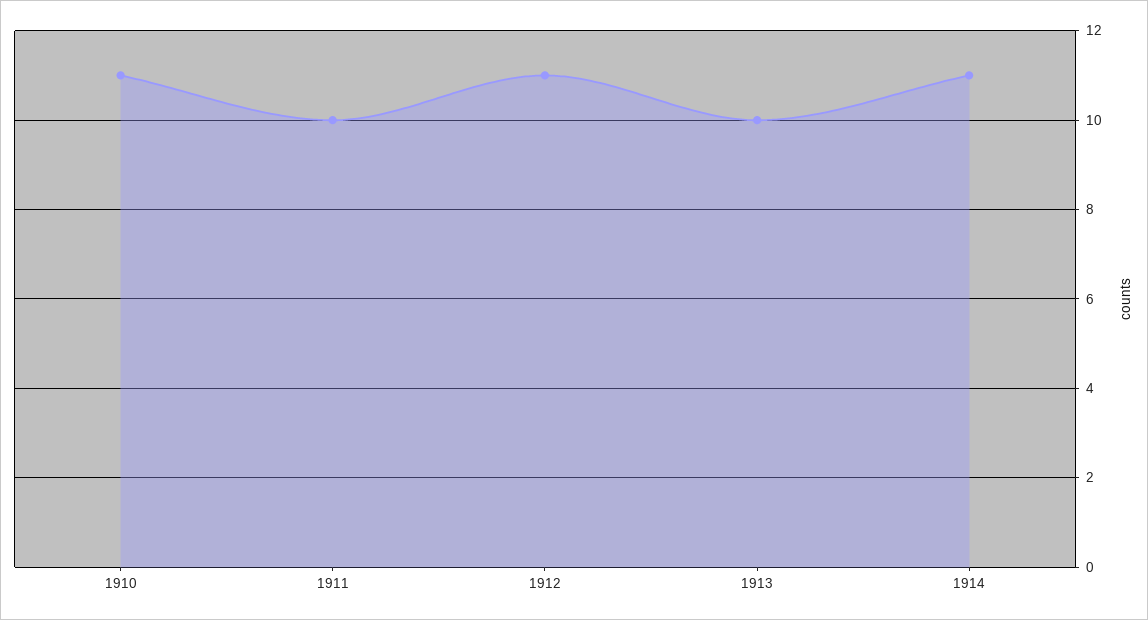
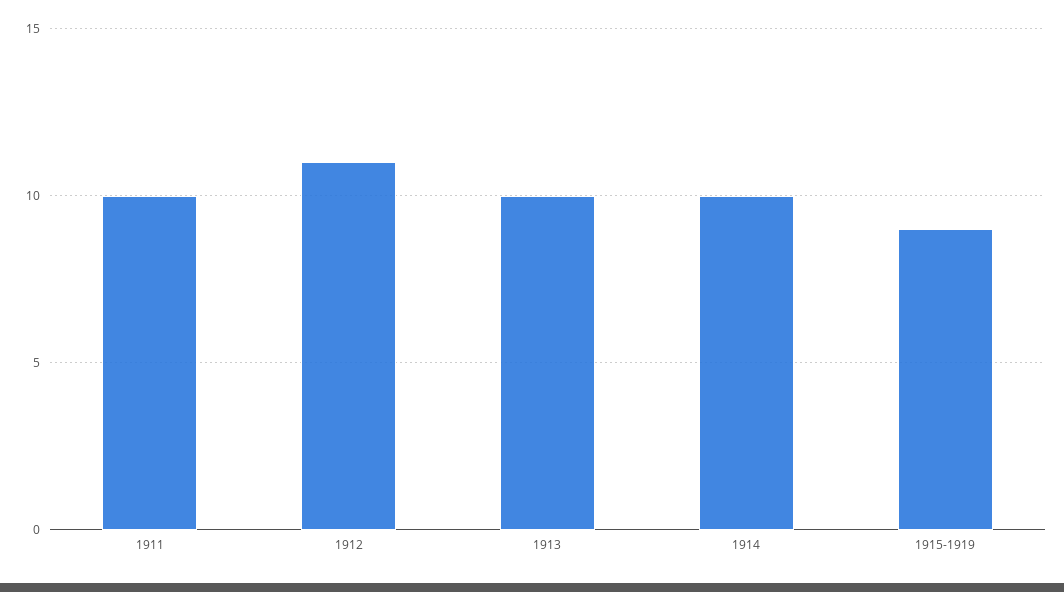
1910: 11 -> none
1914: 11 -> 10
1915-1919: none -> 9

